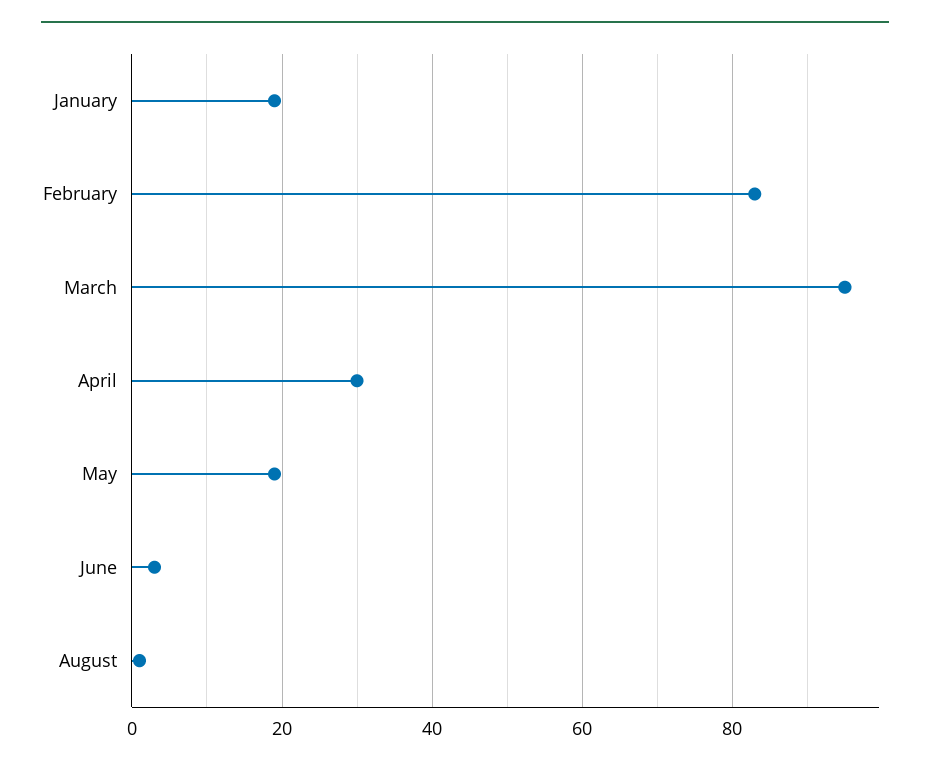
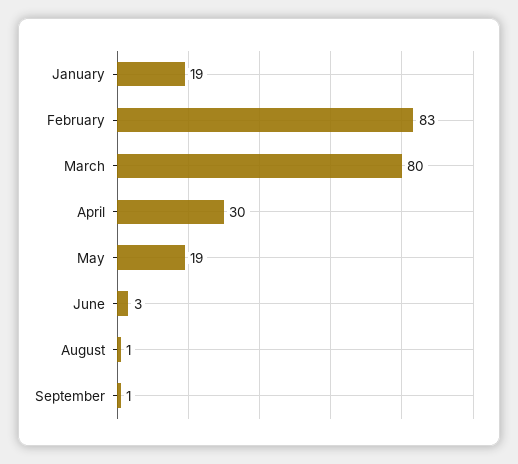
March: 95 -> 80
September: none -> 1

